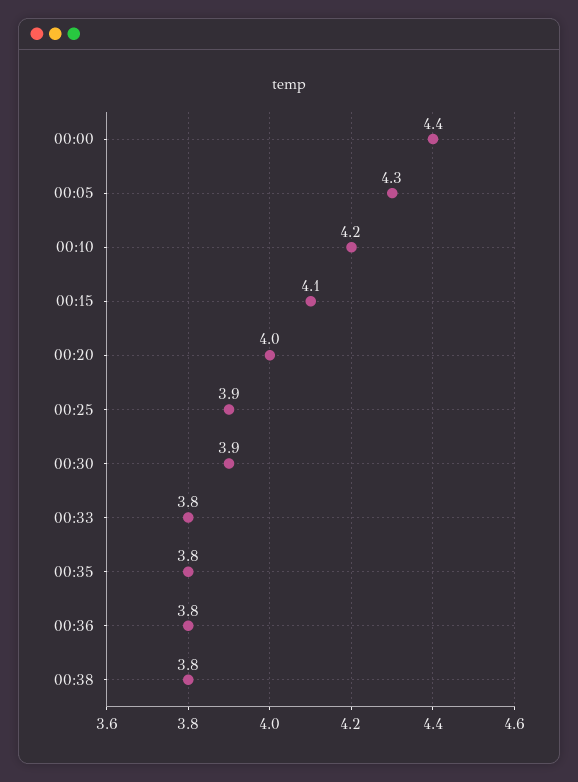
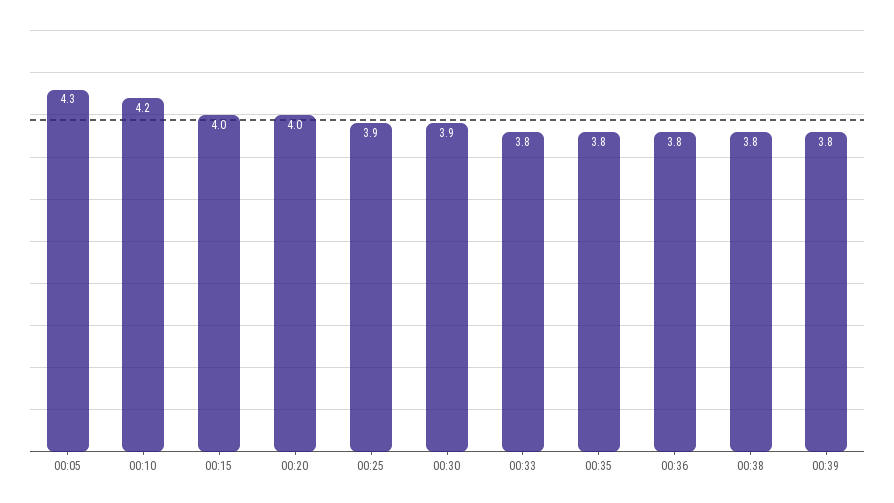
00:00: 4.4 -> none
00:15: 4.1 -> 4
00:39: none -> 3.8

